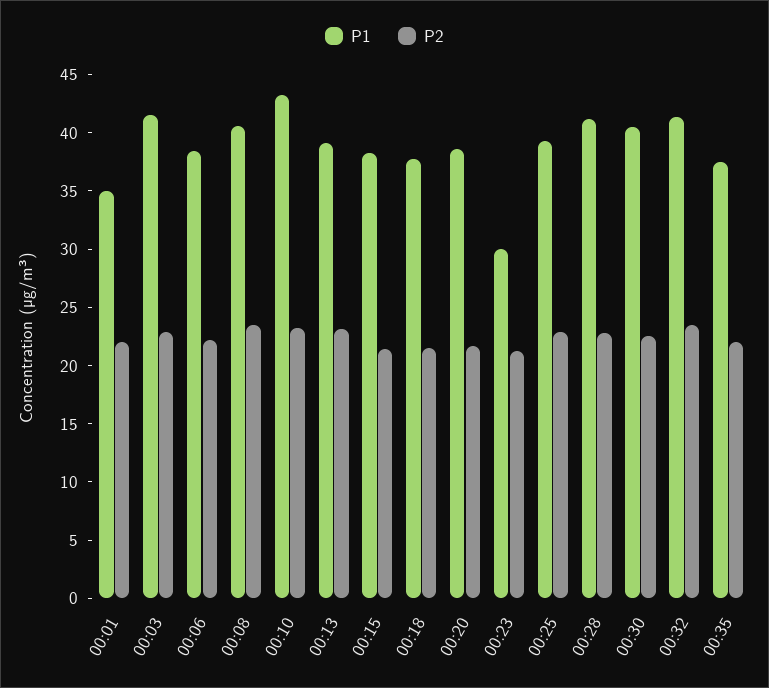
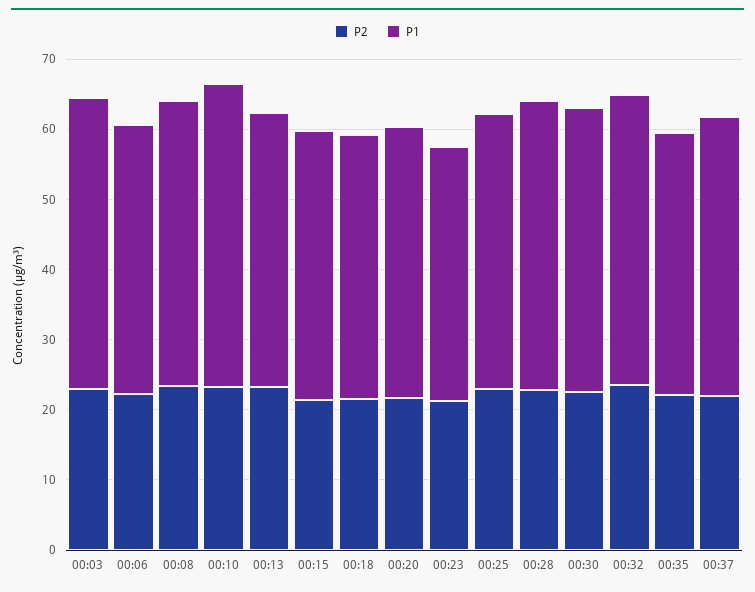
P1, 00:01: 35 -> none
P2, 00:01: 22 -> none
P1, 00:23: 30 -> 36
P2, 00:37: none -> 22
P1, 00:37: none -> 40

